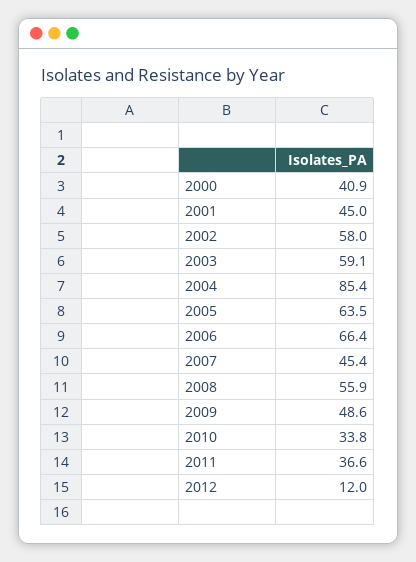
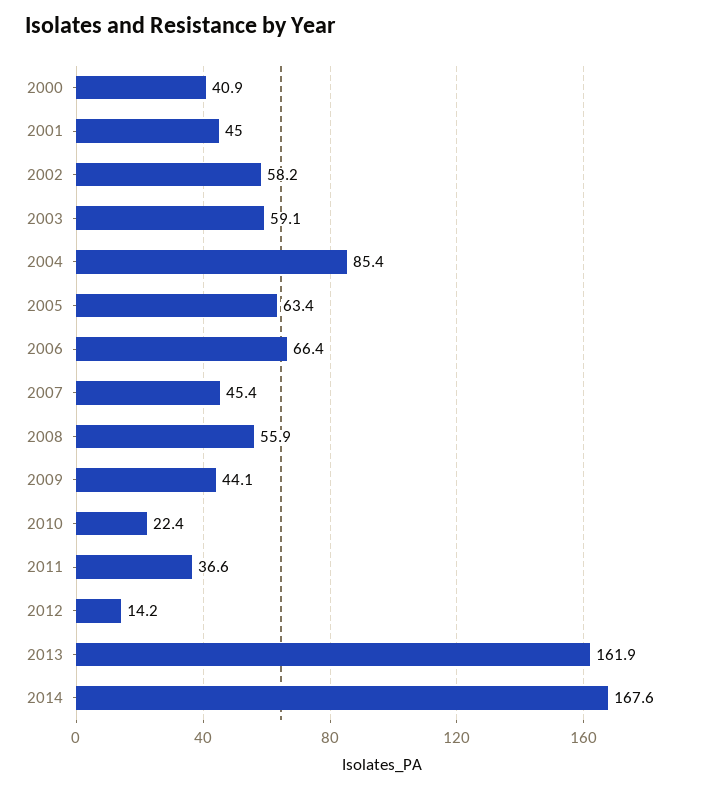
2002: 58 -> 58.2
2005: 63.5 -> 63.4
2009: 48.6 -> 44.1
2010: 33.8 -> 22.4
2012: 12 -> 14.2
2013: none -> 161.9
2014: none -> 167.6

